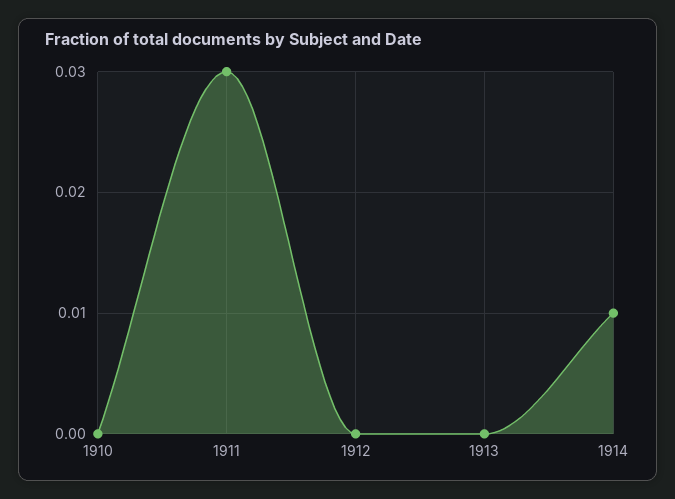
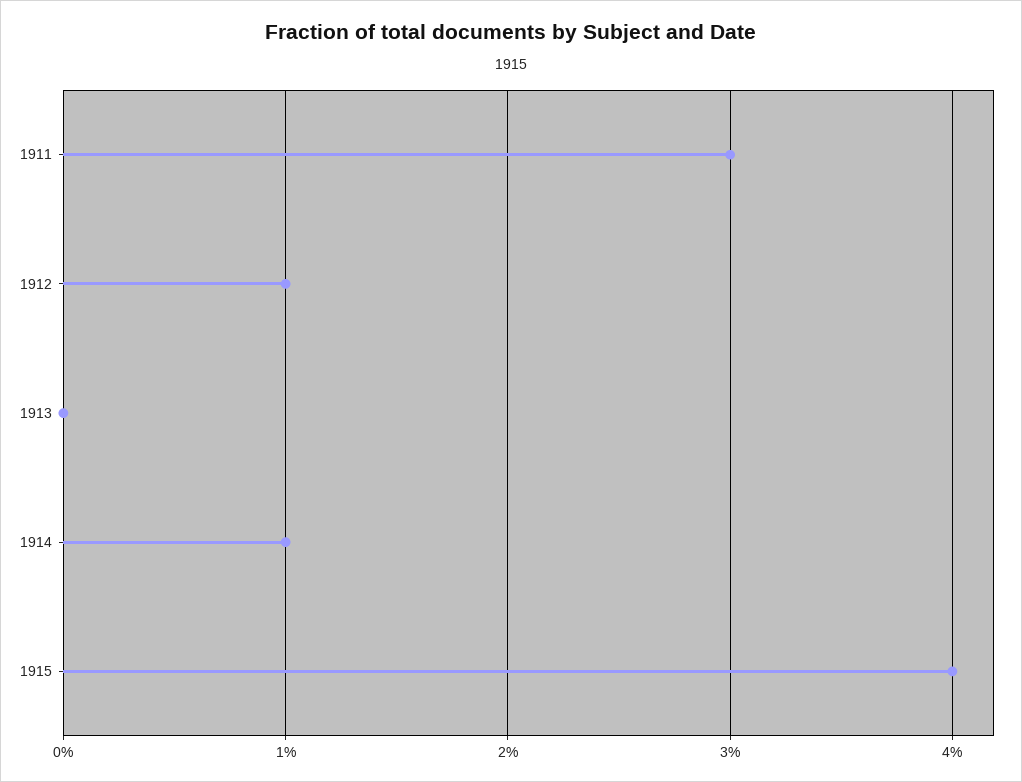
1910: 0 -> none
1912: 0 -> 0.01
1915: none -> 0.04

